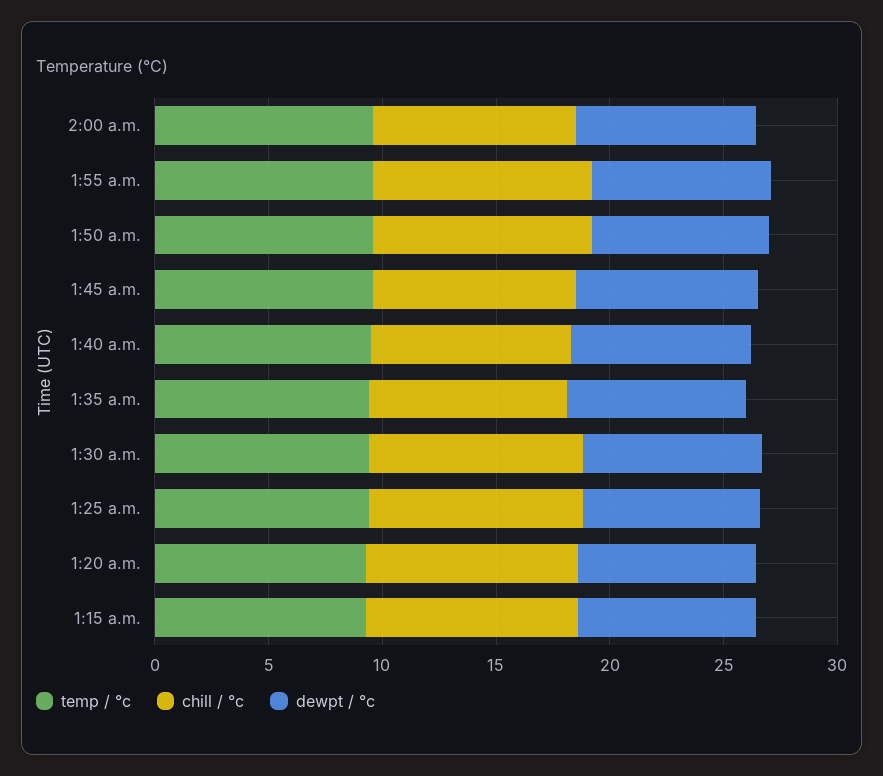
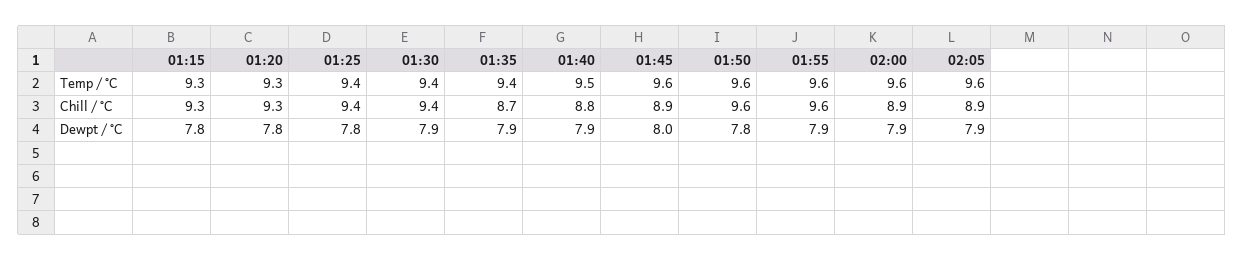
temp / °c, 02:05: none -> 9.6
chill / °c, 02:05: none -> 8.9
dewpt / °c, 02:05: none -> 7.9

